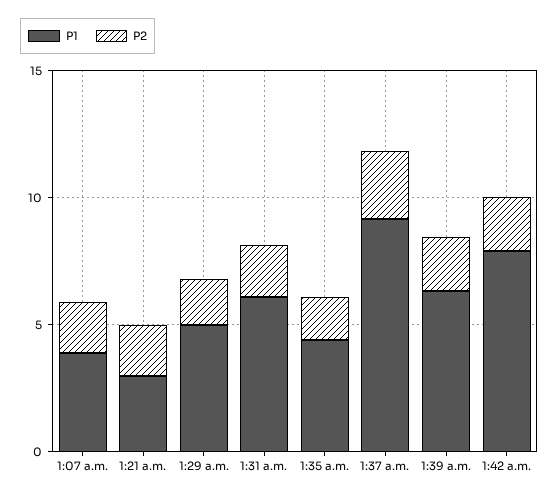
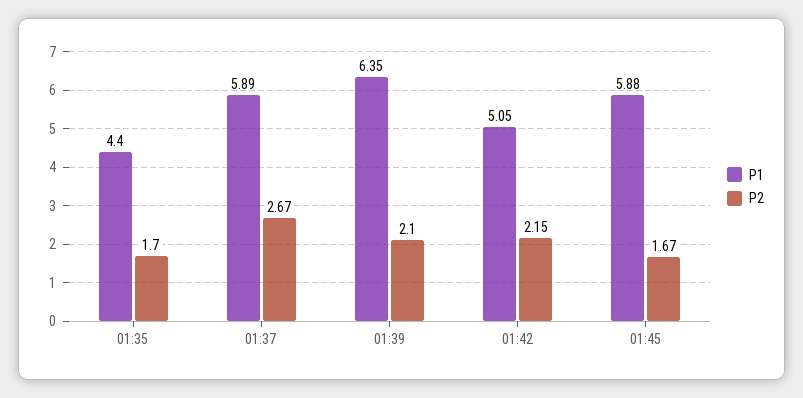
P1, 1:07 a.m.: 4 -> none
P2, 1:07 a.m.: 2 -> none
P1, 1:21 a.m.: 3 -> none
P2, 1:21 a.m.: 2 -> none
P1, 1:29 a.m.: 5 -> none
P2, 1:29 a.m.: 2 -> none
P1, 1:31 a.m.: 6 -> none
P2, 1:31 a.m.: 2 -> none
P1, 1:37 a.m.: 9 -> 5.89
P1, 1:42 a.m.: 8 -> 5.05
P1, 01:45: none -> 5.88
P2, 01:45: none -> 1.67

